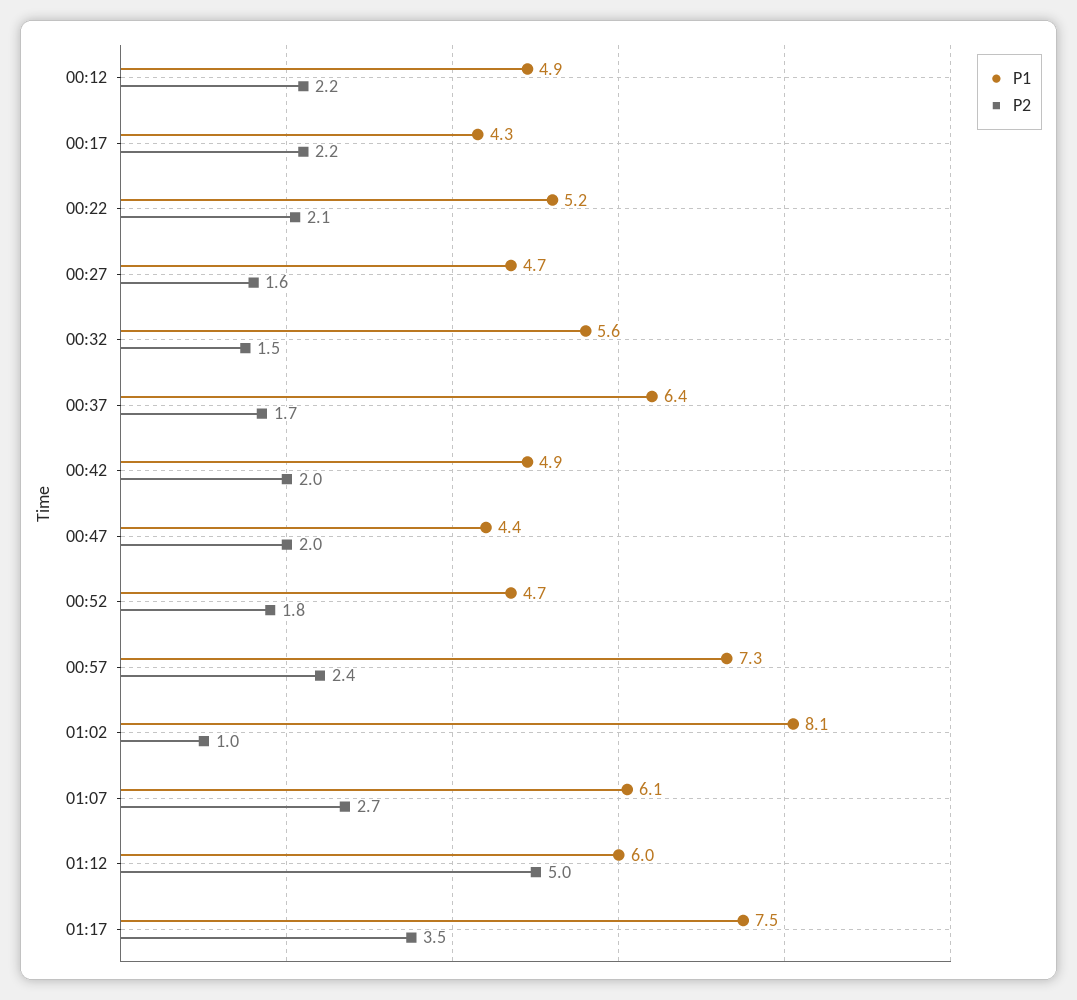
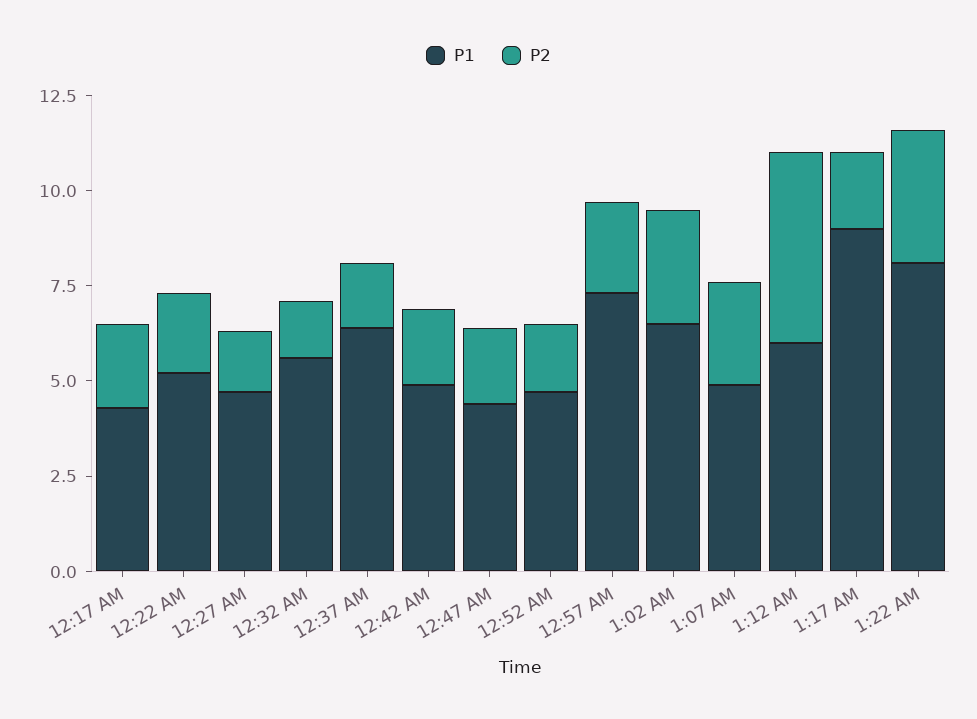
P1, 00:12: 4.9 -> none
P2, 00:12: 2.2 -> none
P1, 01:02: 8.1 -> 6.5
P2, 01:02: 1 -> 3
P1, 01:07: 6.1 -> 5
P1, 01:17: 7.5 -> 9
P2, 01:17: 3.5 -> 2
P1, 1:22 AM: none -> 8
P2, 1:22 AM: none -> 3.5

